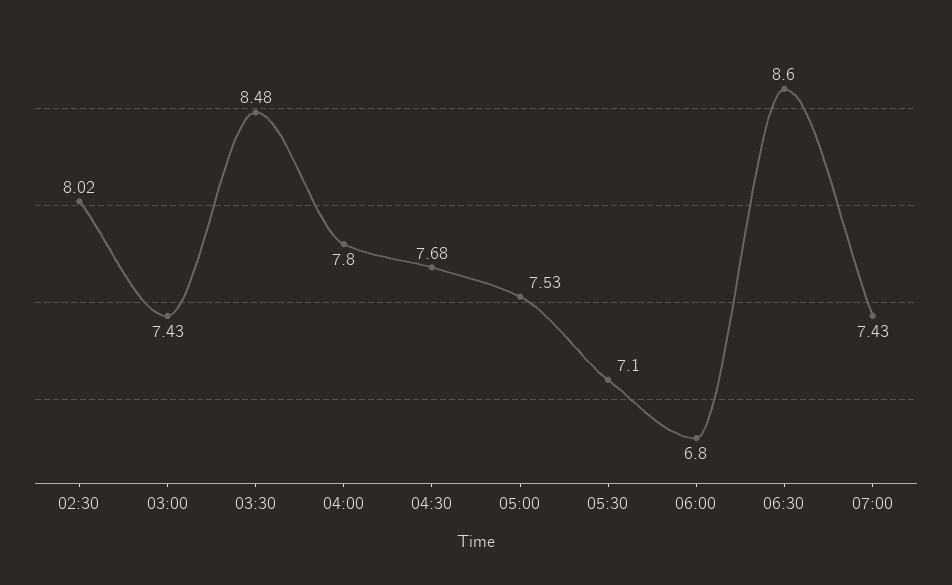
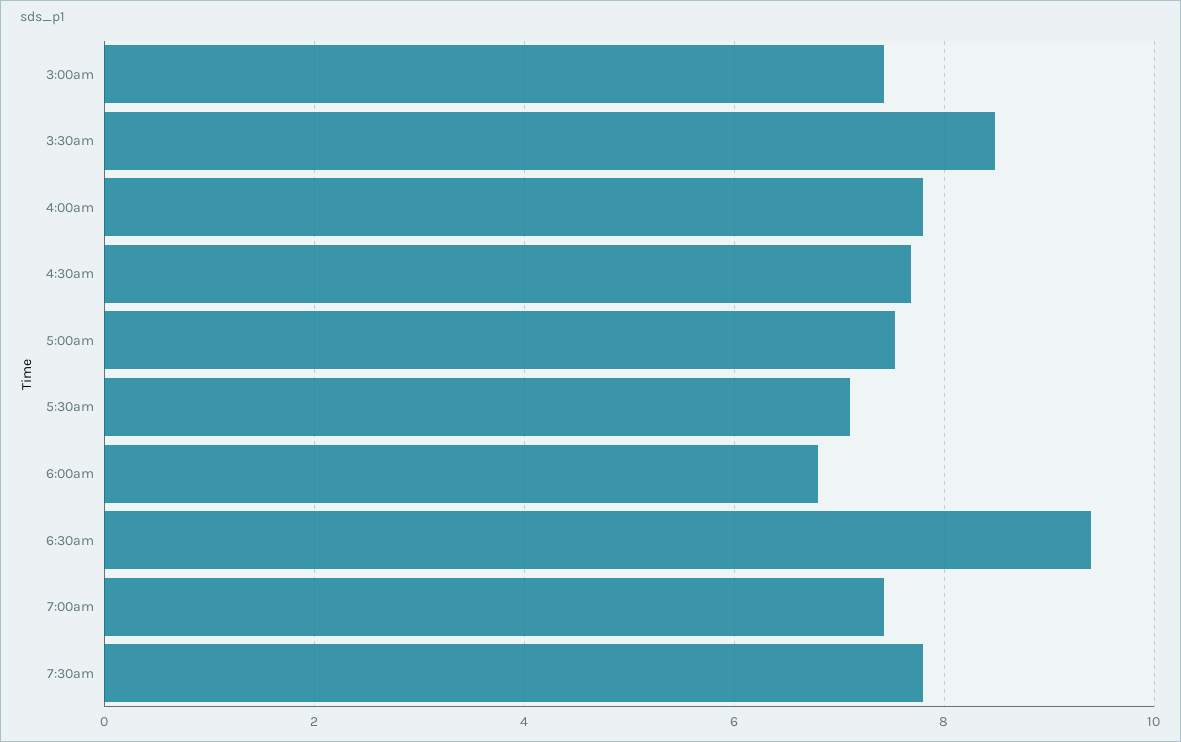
02:30: 8.02 -> none
06:30: 8.6 -> 9.4
7:30am: none -> 7.8

